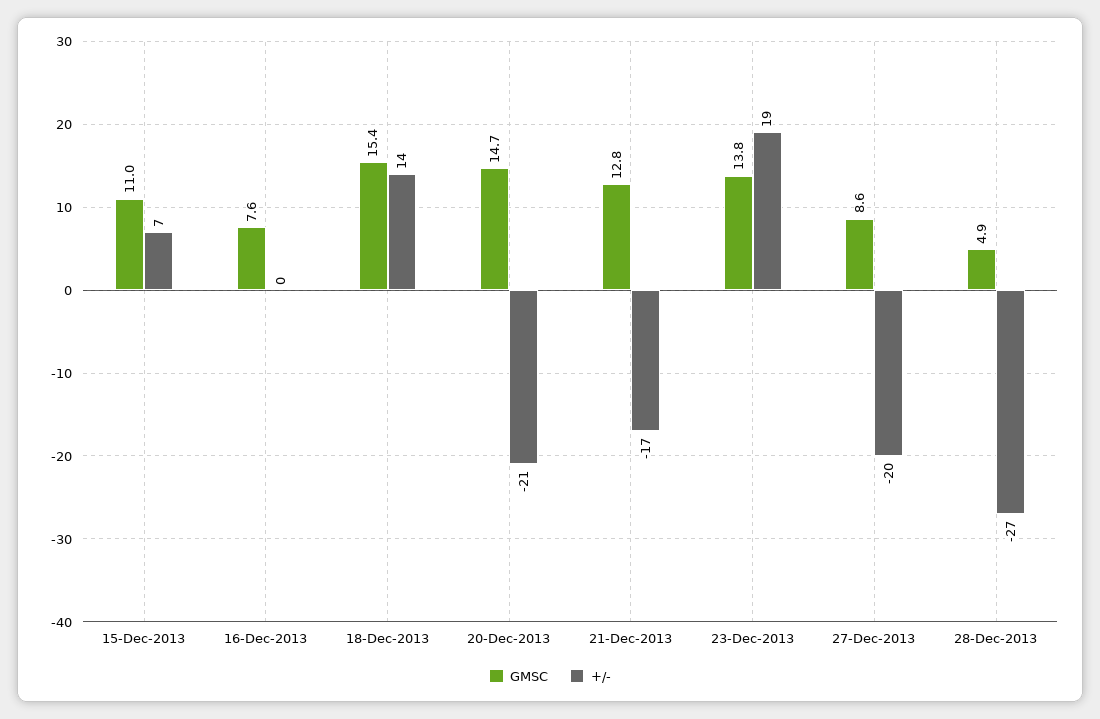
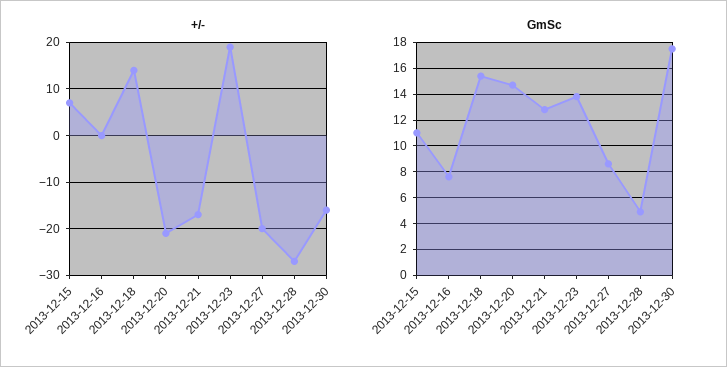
+/-, 2013-12-30: none -> -15
GMSC, 2013-12-30: none -> 17.5

